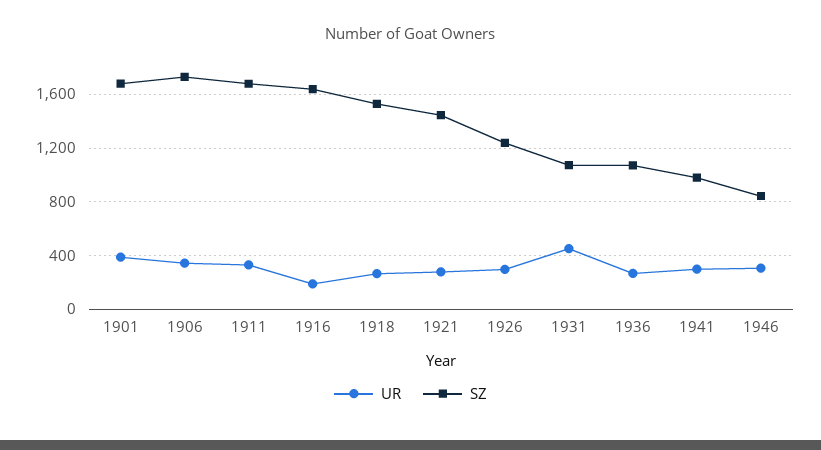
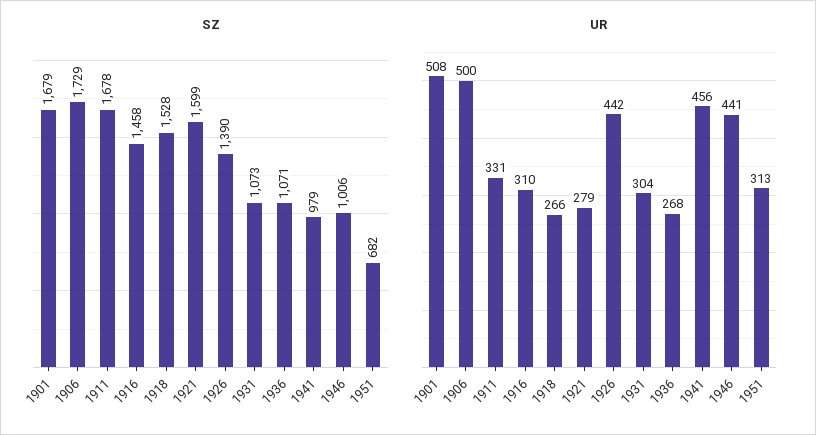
UR, 1901: 400 -> 508
UR, 1906: 350 -> 500
UR, 1916: 200 -> 310
SZ, 1916: 1650 -> 1458
SZ, 1921: 1450 -> 1599
UR, 1926: 300 -> 442
SZ, 1926: 1250 -> 1390
UR, 1931: 450 -> 304
UR, 1941: 300 -> 456
UR, 1946: 300 -> 441
SZ, 1946: 850 -> 1006
SZ, 1951: none -> 682
UR, 1951: none -> 313

